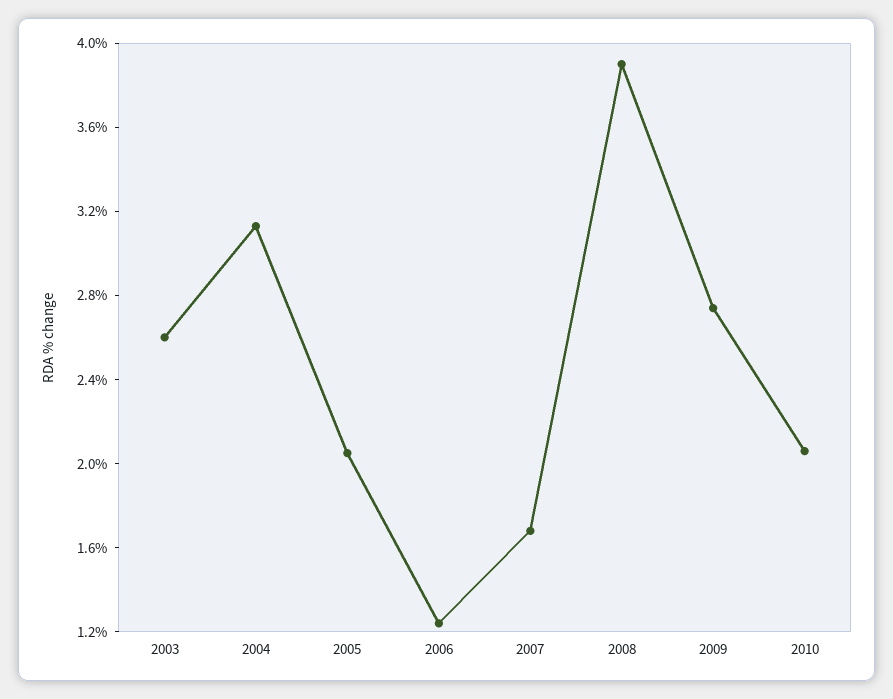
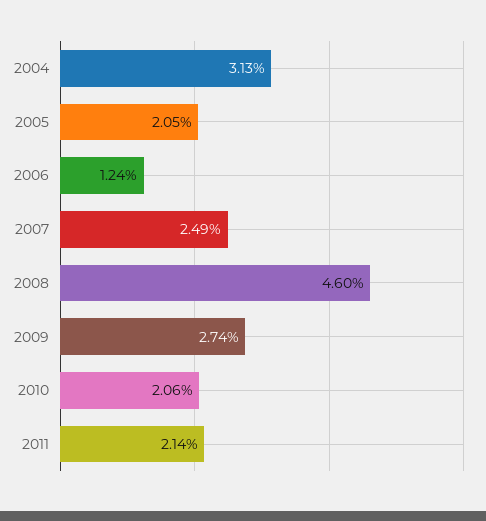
2003: 2.6 -> none
2007: 1.7 -> 2.49
2008: 3.9 -> 4.6
2011: none -> 2.14

